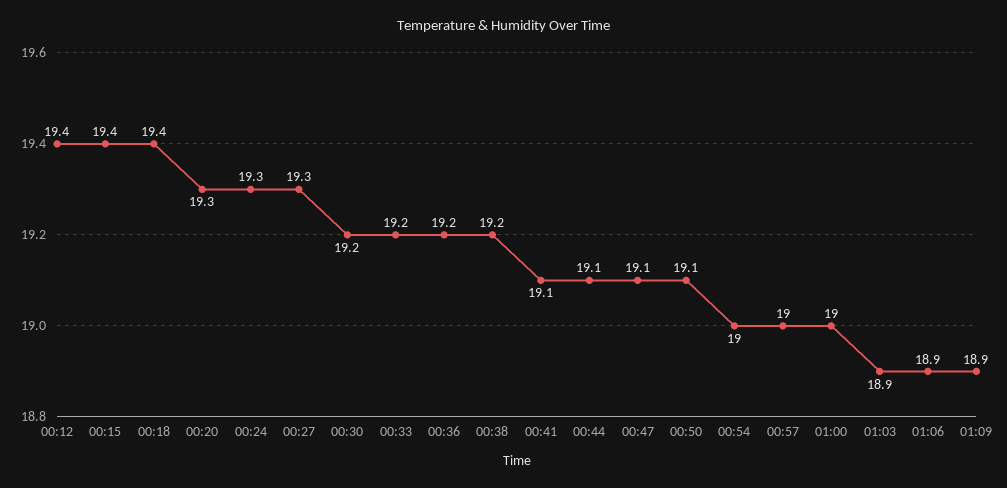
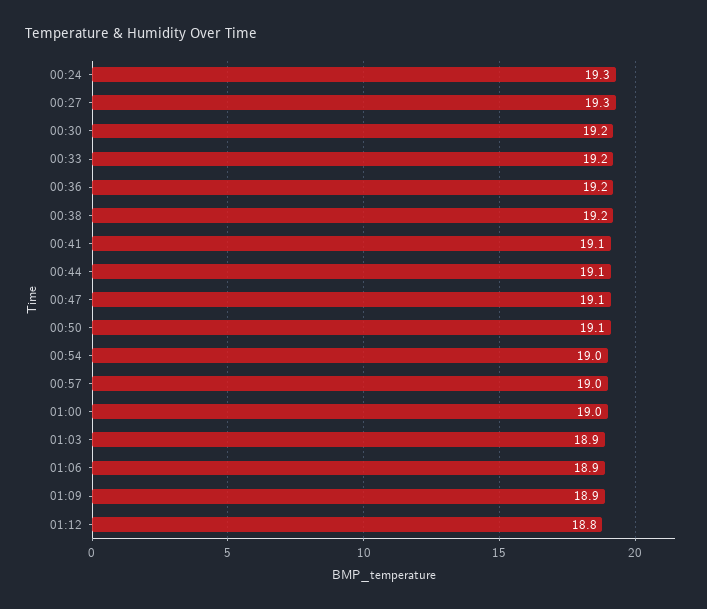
00:12: 19.4 -> none
00:15: 19.4 -> none
00:18: 19.4 -> none
00:20: 19.3 -> none
01:12: none -> 18.8

